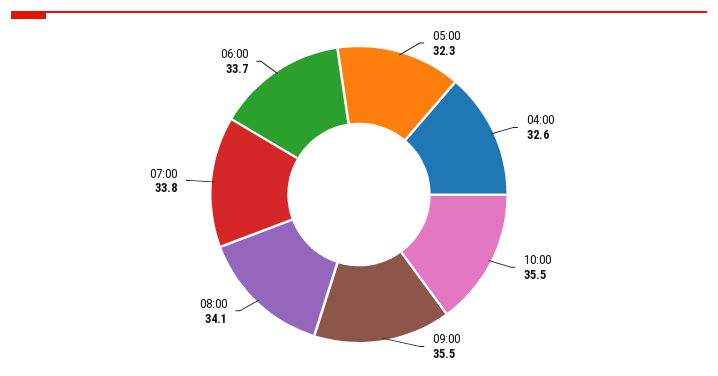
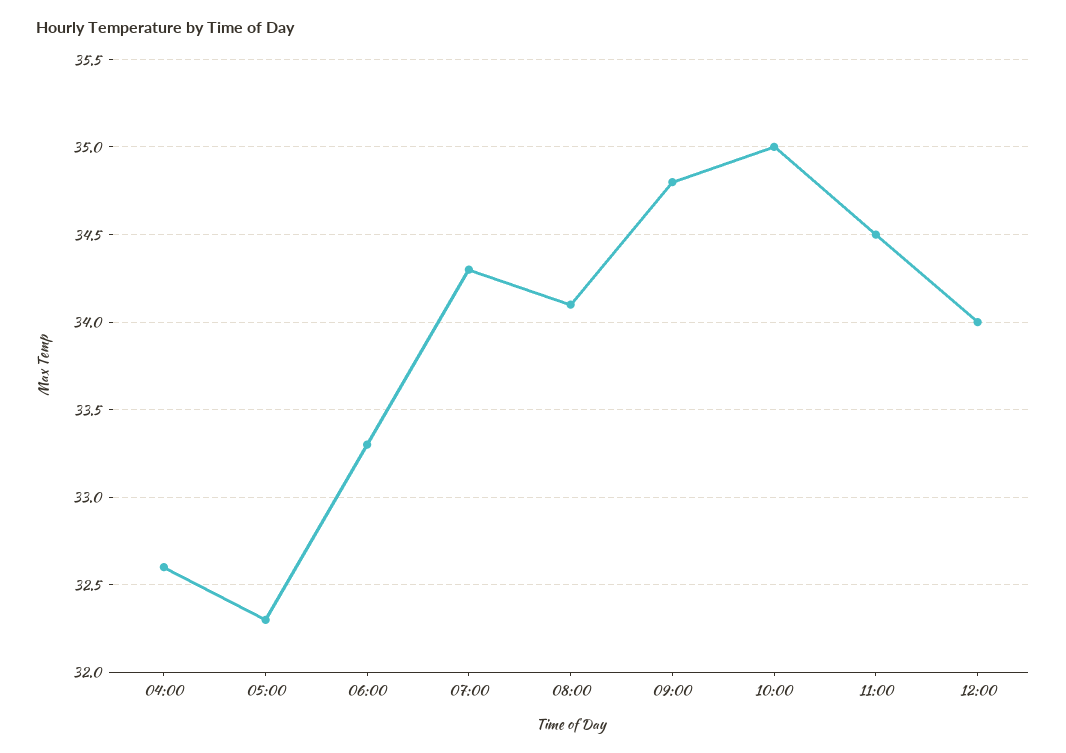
10:00: 35.5 -> 35
09:00: 35.5 -> 34.8
07:00: 33.8 -> 34.3
06:00: 33.7 -> 33.3
11:00: none -> 34.5
12:00: none -> 34

